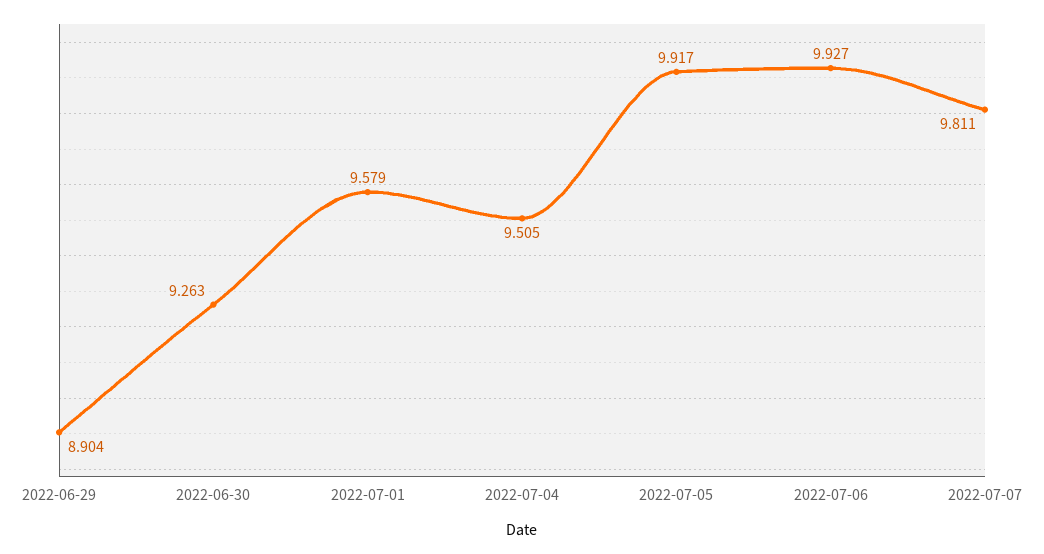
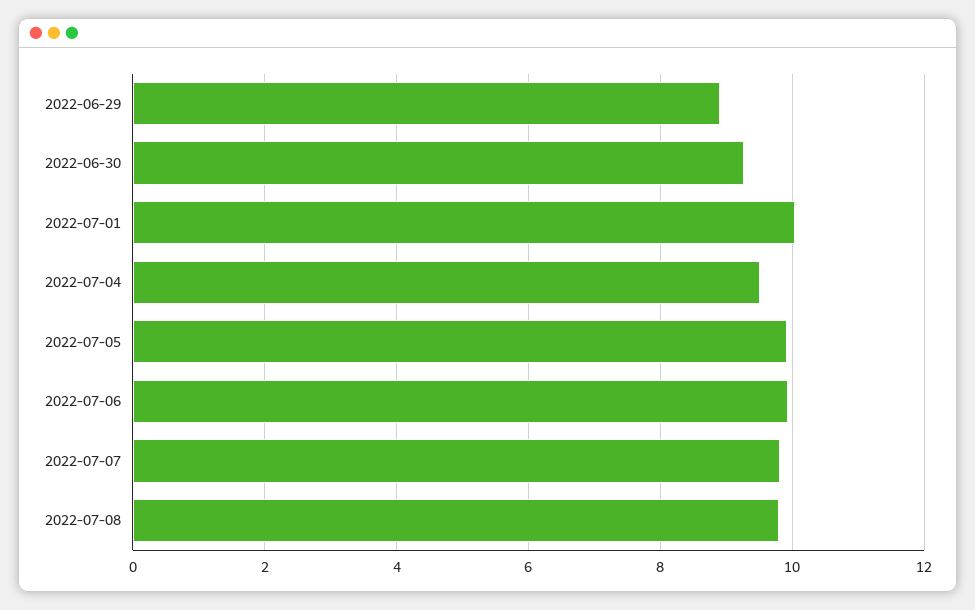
2022-07-01: 9.579 -> 10
2022-07-08: none -> 9.8

